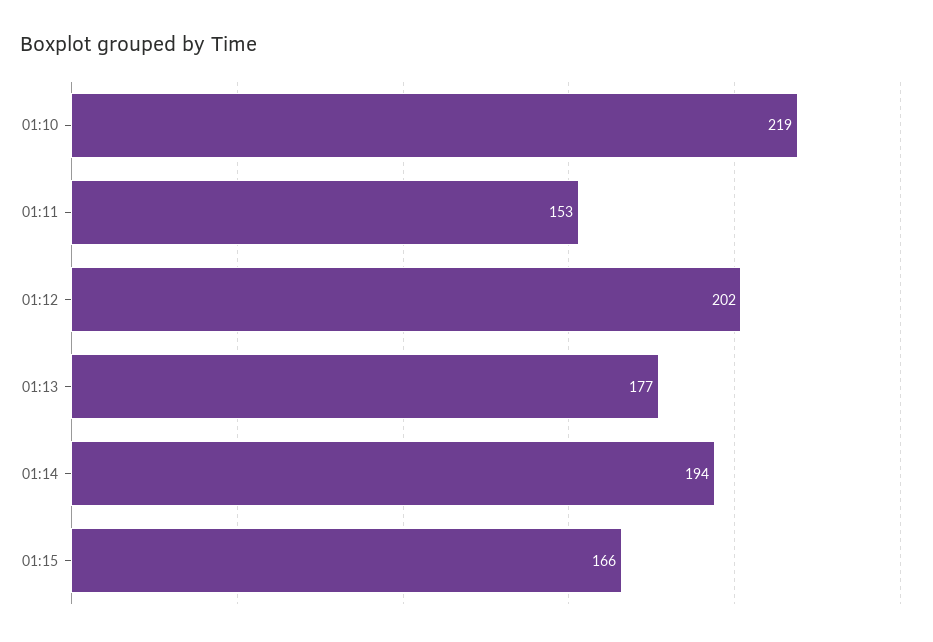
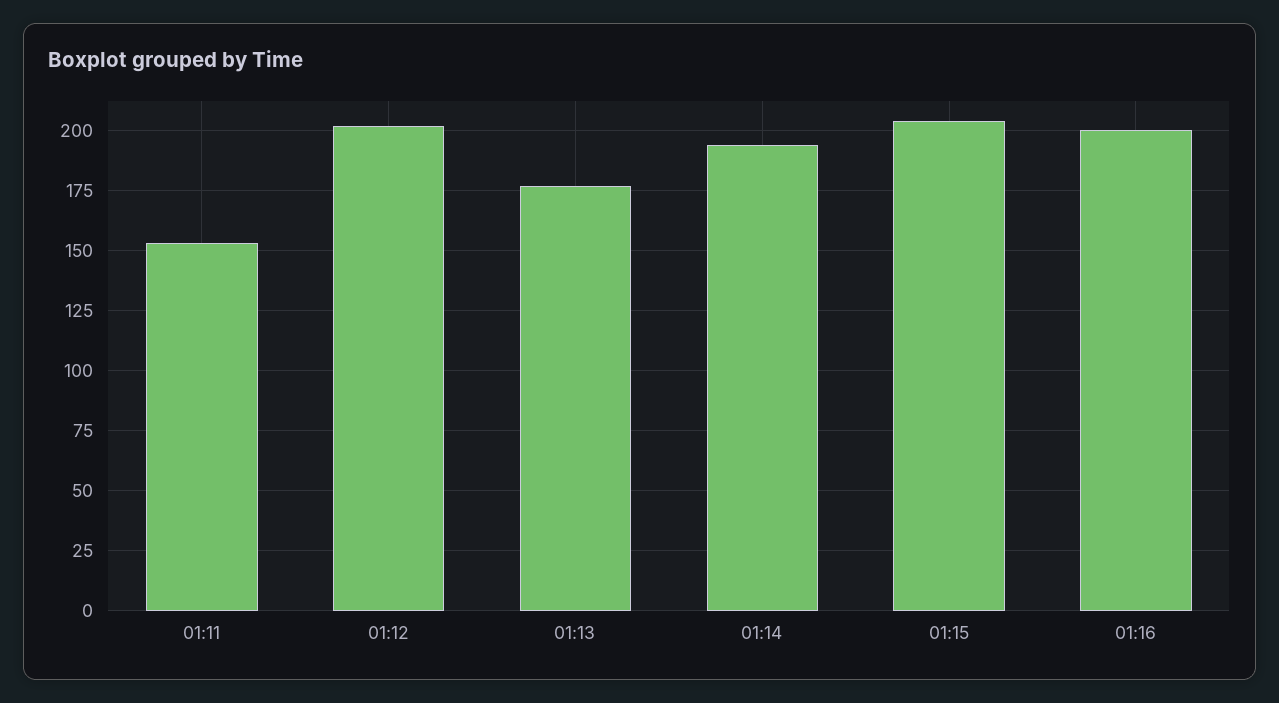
01:10: 219 -> none
01:15: 166 -> 205
01:16: none -> 200

